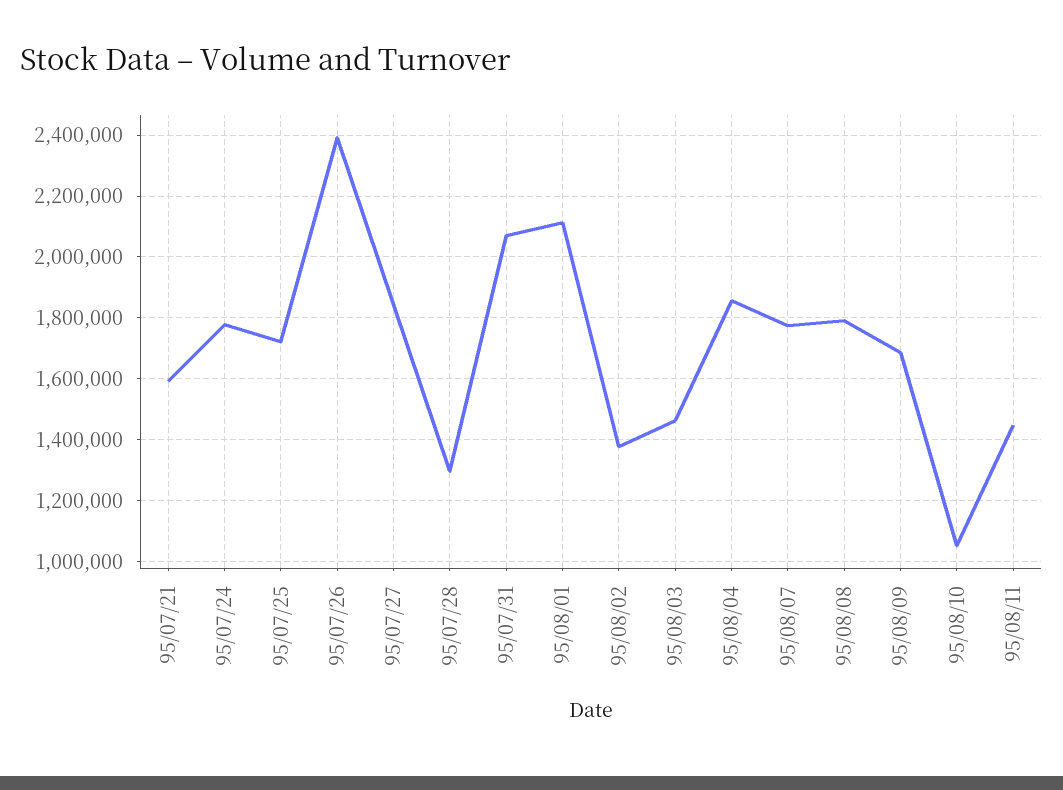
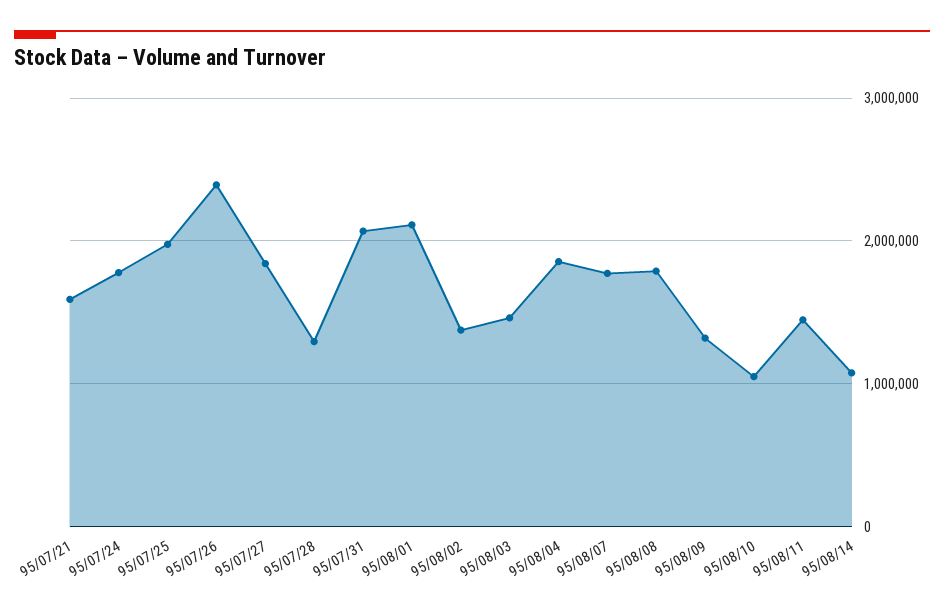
95/07/25: 1720000 -> 2000000
95/08/09: 1680000 -> 1300000
95/08/14: none -> 1100000

